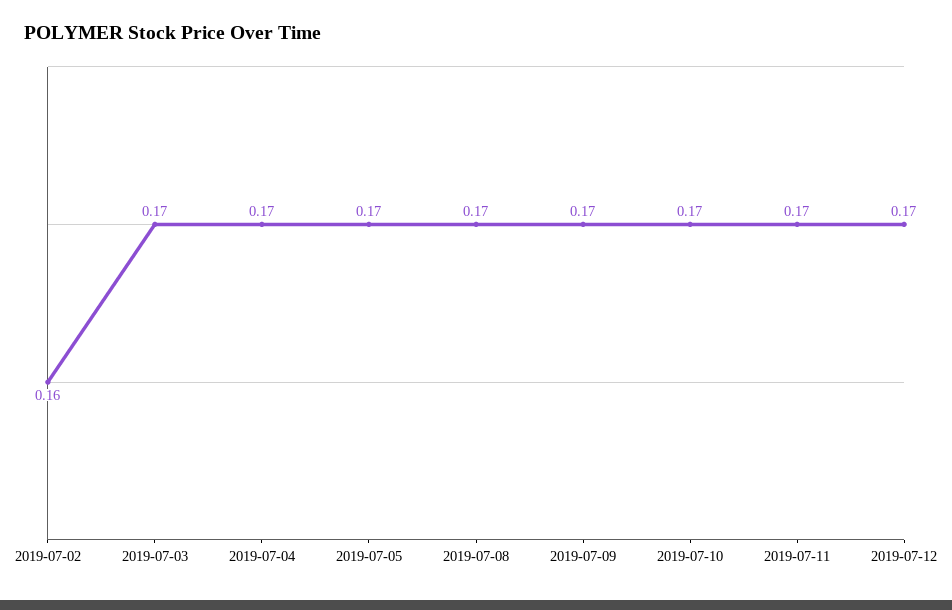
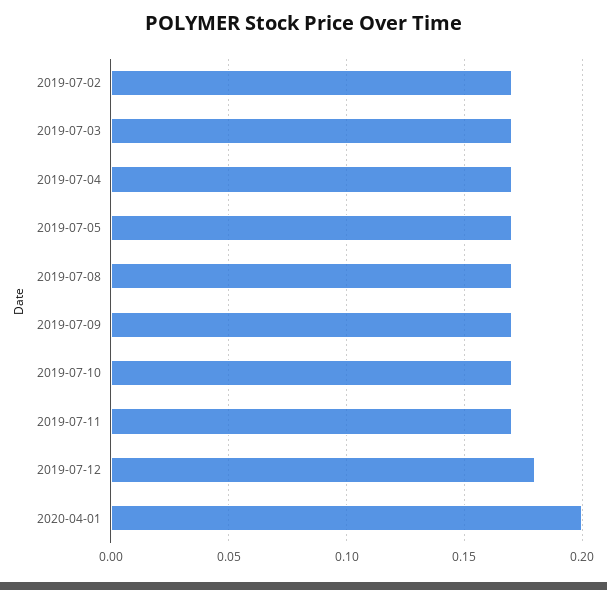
2019-07-02: 0.16 -> 0.17
2019-07-12: 0.17 -> 0.18
2020-04-01: none -> 0.2

